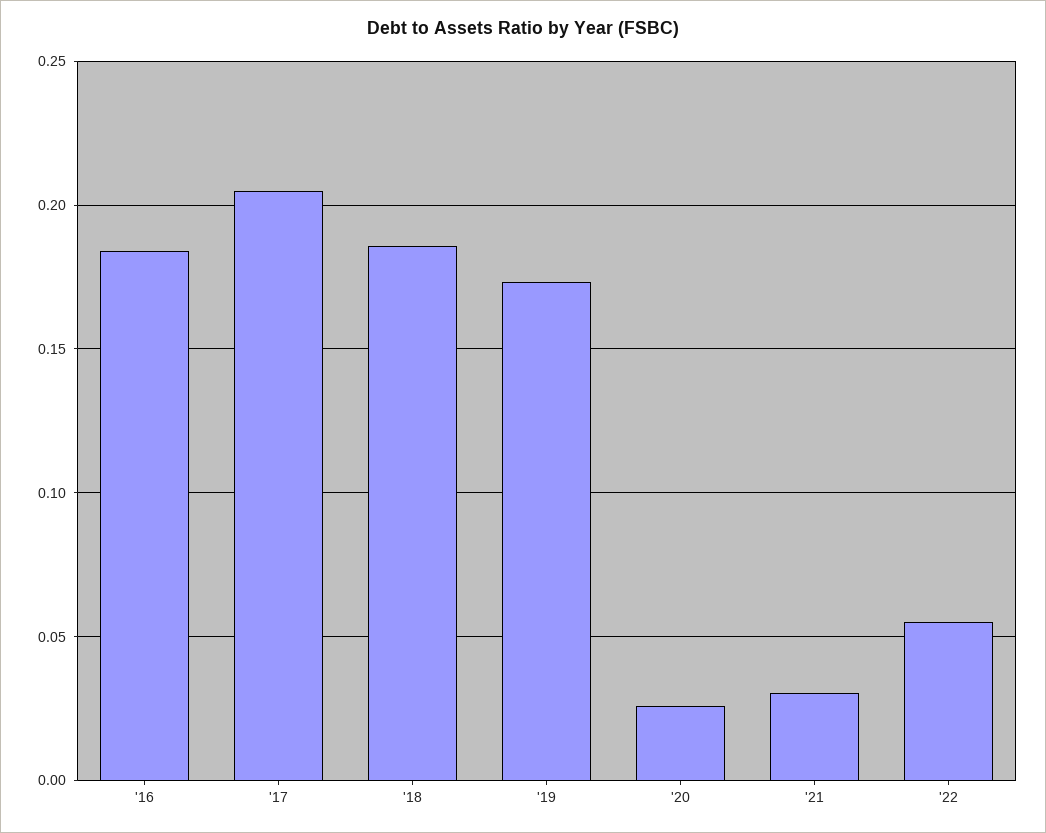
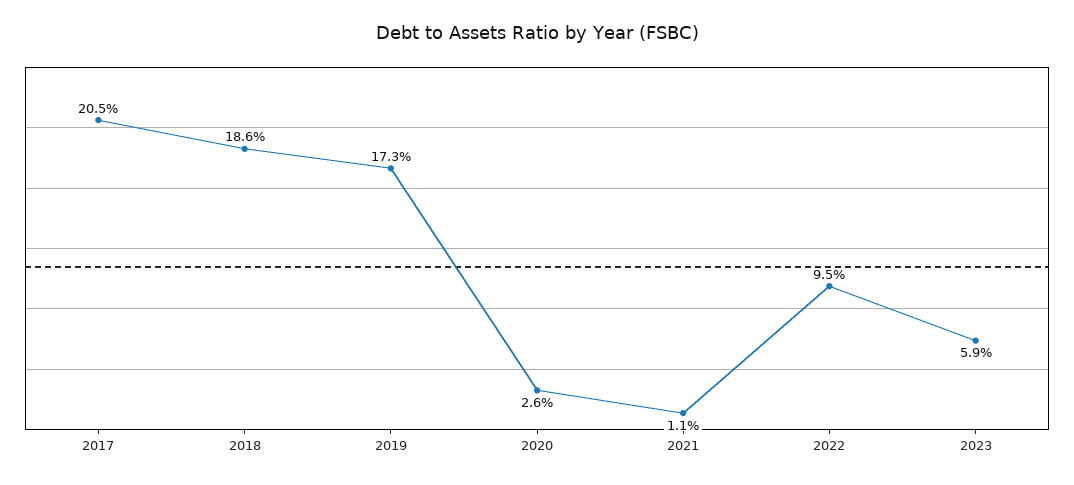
'16: 0.185 -> none
'21: 0.03 -> 0.011
'22: 0.055 -> 0.095
2023: none -> 0.059

